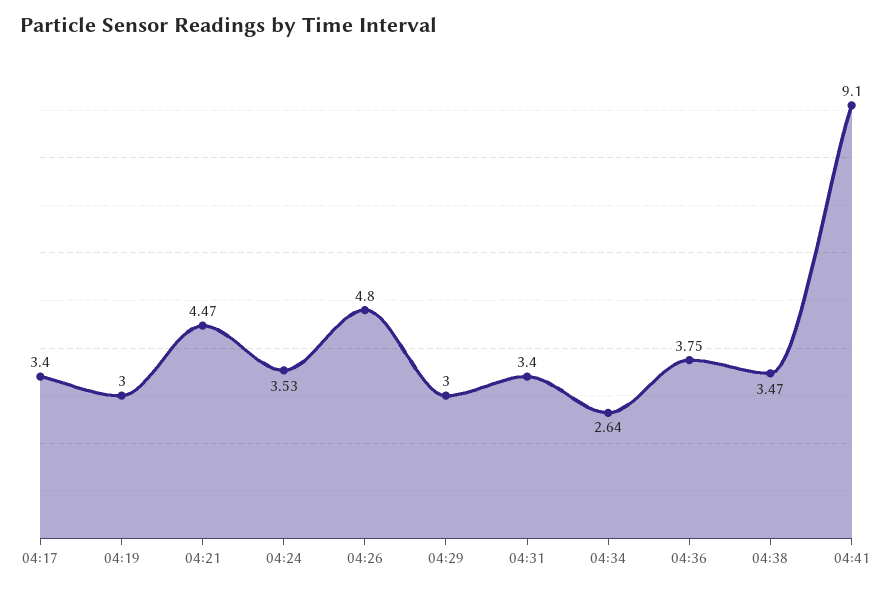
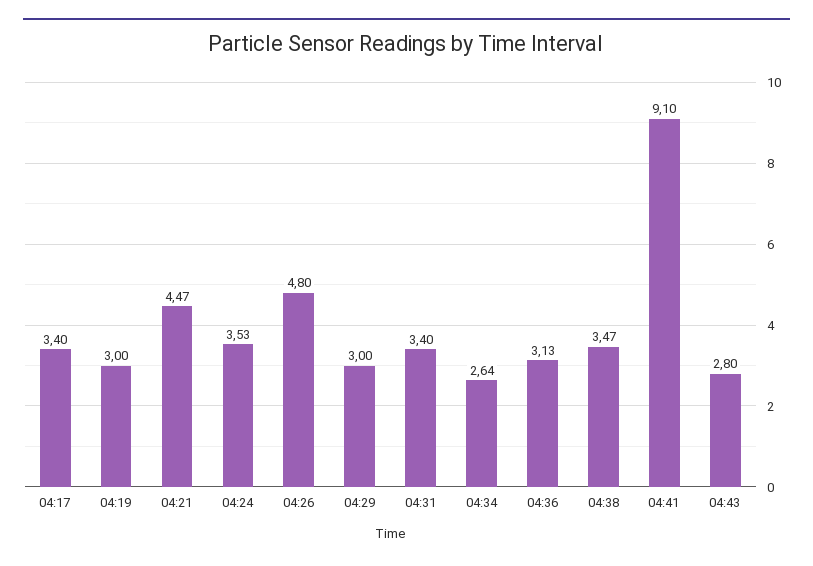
04:36: 3.75 -> 3.13
04:43: none -> 2.8

